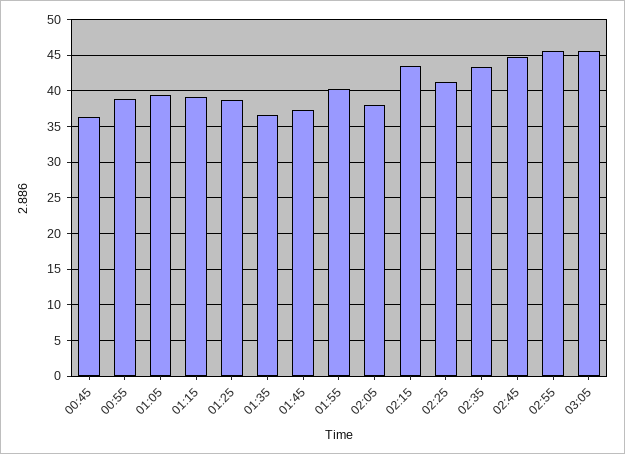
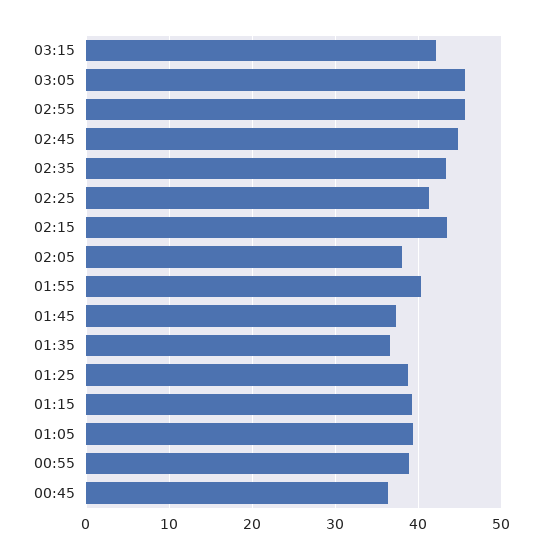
03:15: none -> 42

